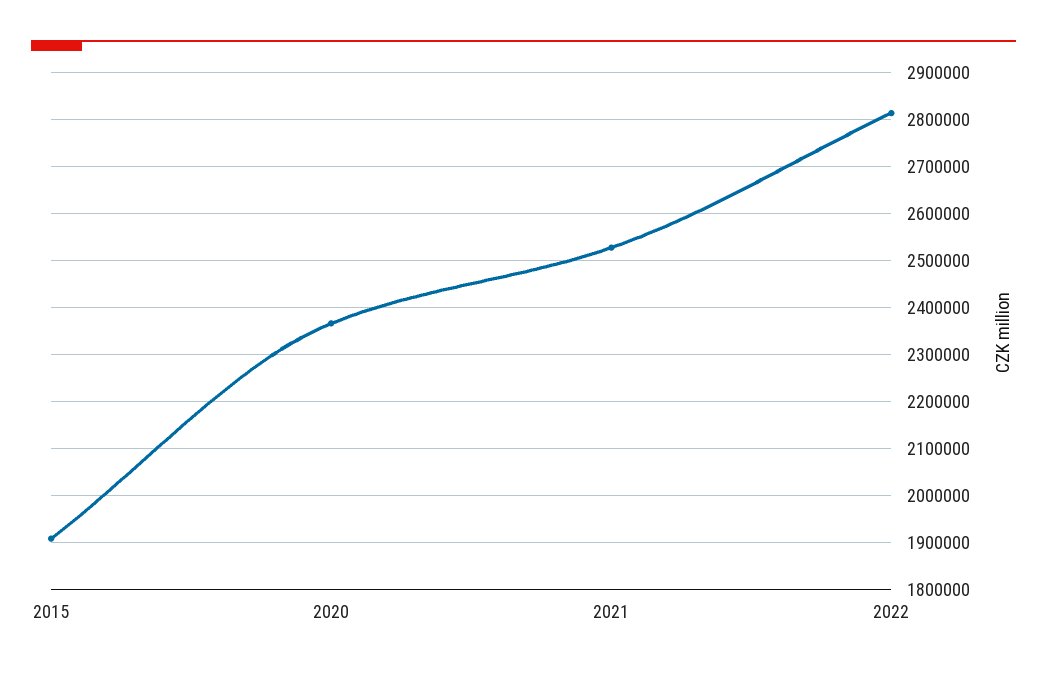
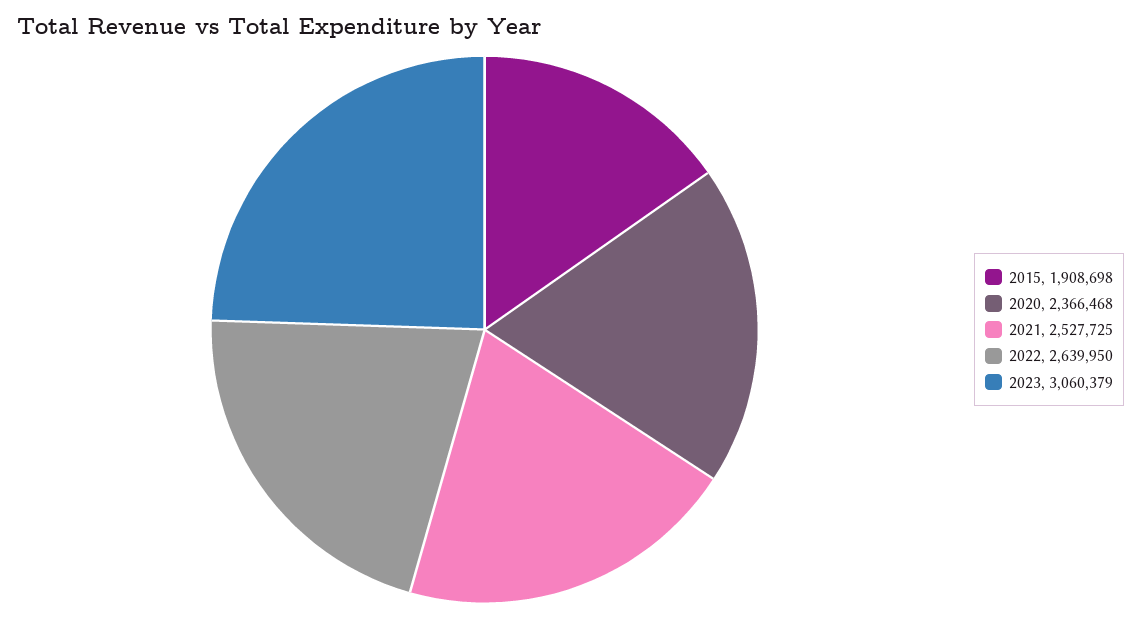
2022: 2820000 -> 2639950
2023: none -> 3060379

